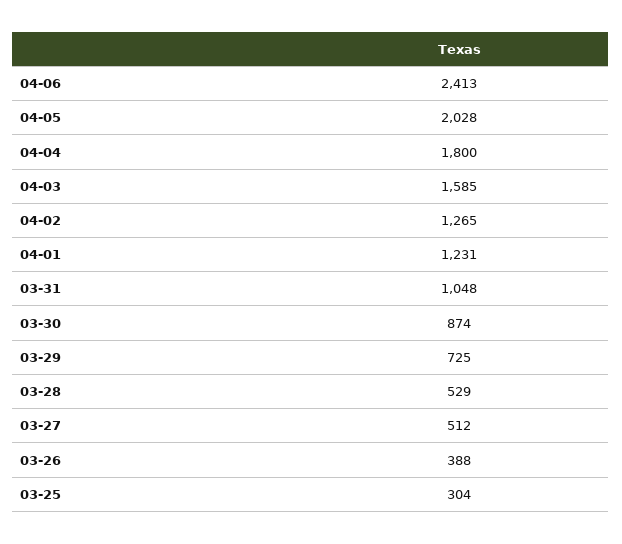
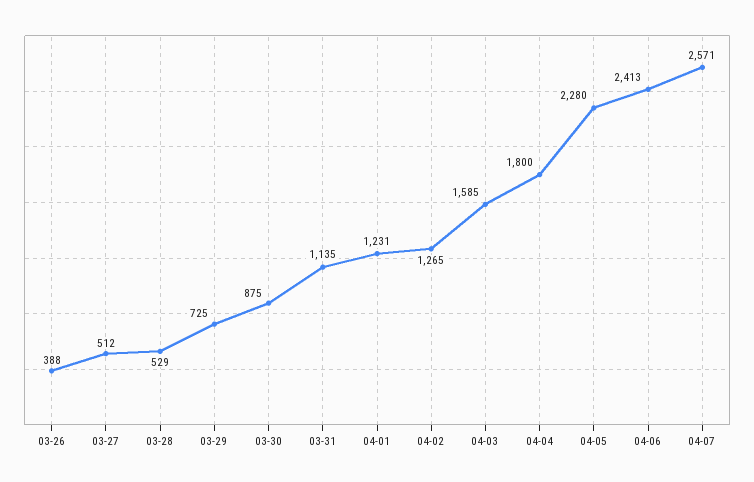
04-05: 2028 -> 2280
03-31: 1048 -> 1135
03-30: 874 -> 875
03-25: 304 -> none
04-07: none -> 2571

